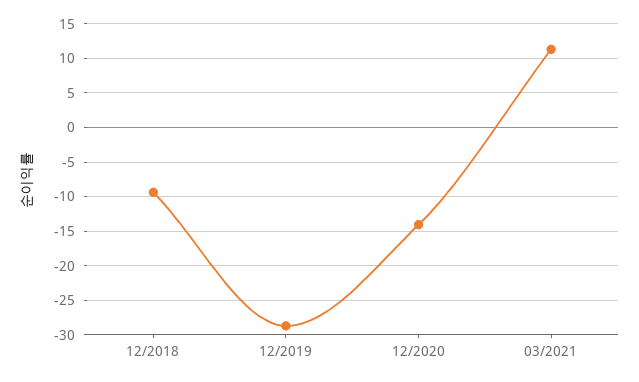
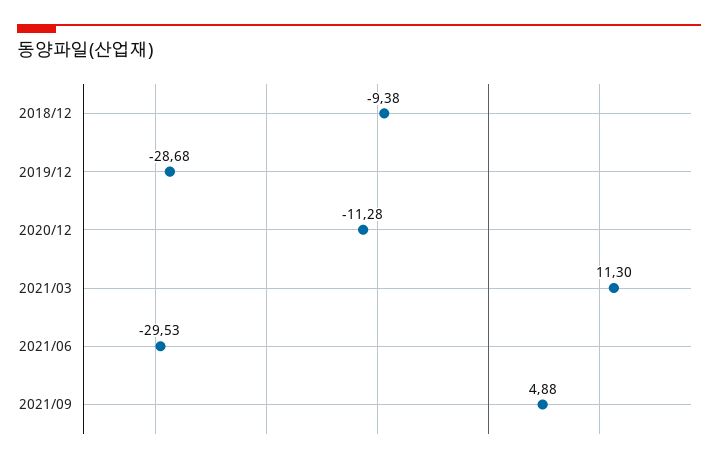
12/2020: -14 -> -11.28
2021/06: none -> -29.53
2021/09: none -> 4.88

